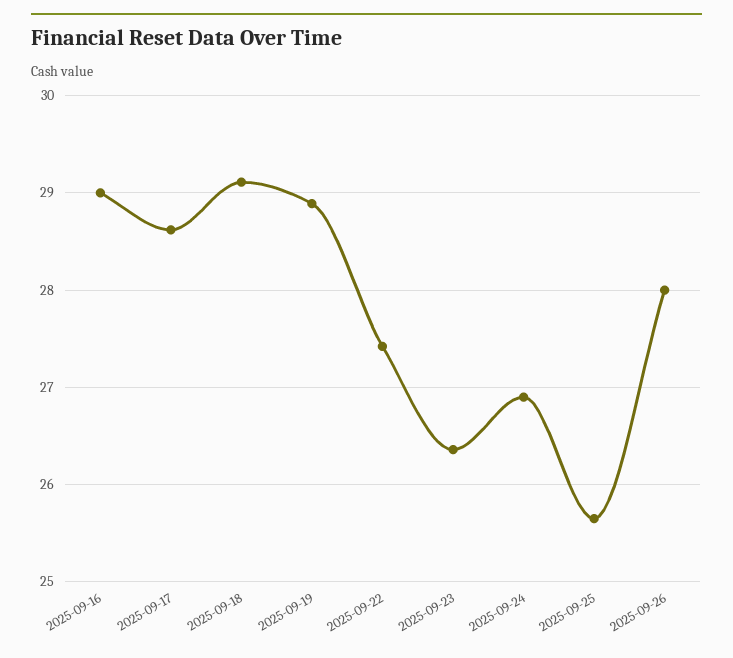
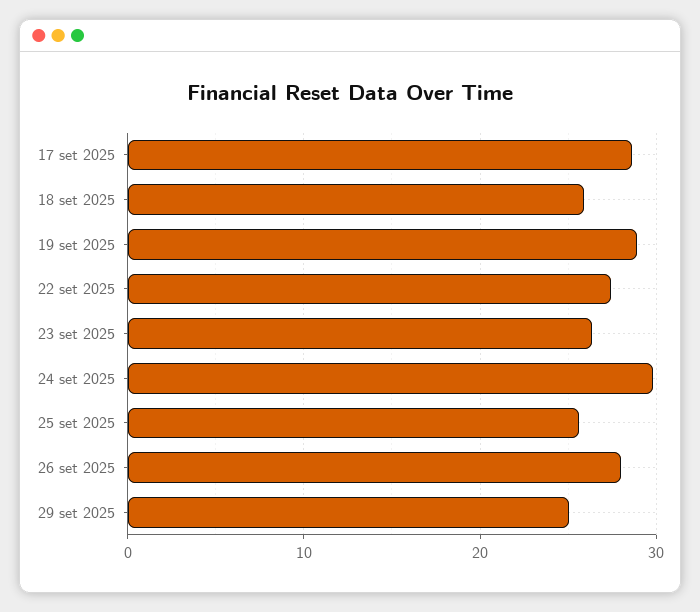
2025-09-16: 29 -> none
2025-09-18: 29.1 -> 26
2025-09-24: 26.9 -> 30
29 set 2025: none -> 25

